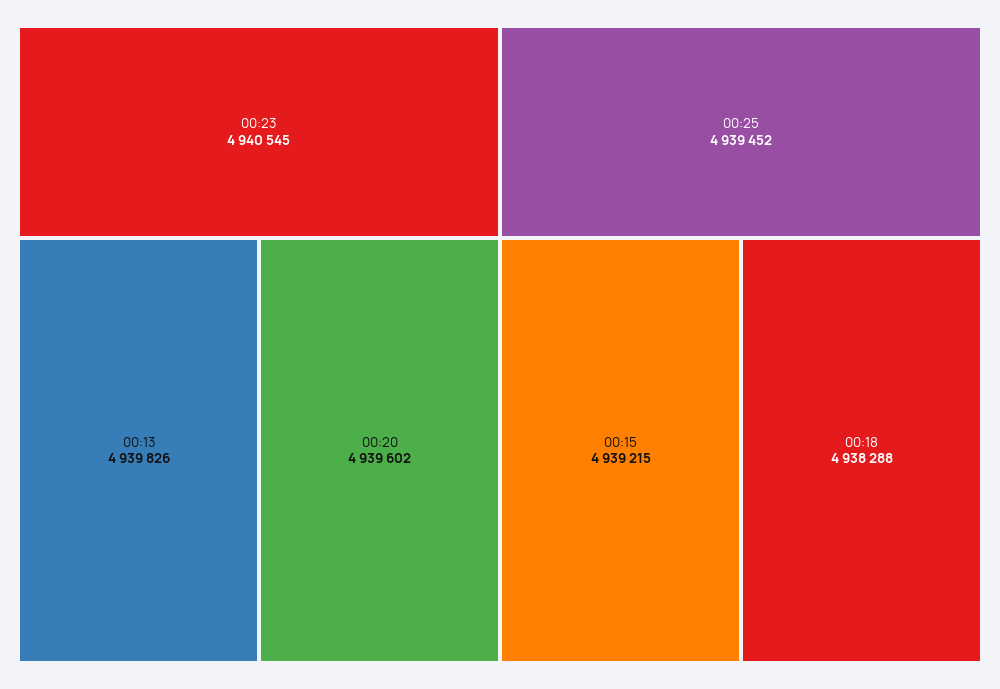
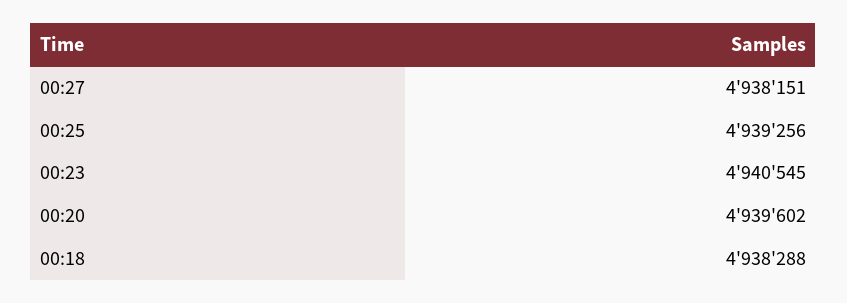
00:13: 4939826 -> none
00:25: 4939452 -> 4939256
00:15: 4939215 -> none
00:27: none -> 4938151

